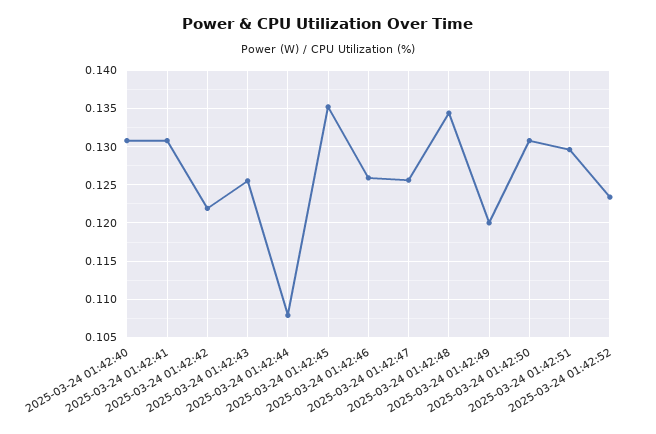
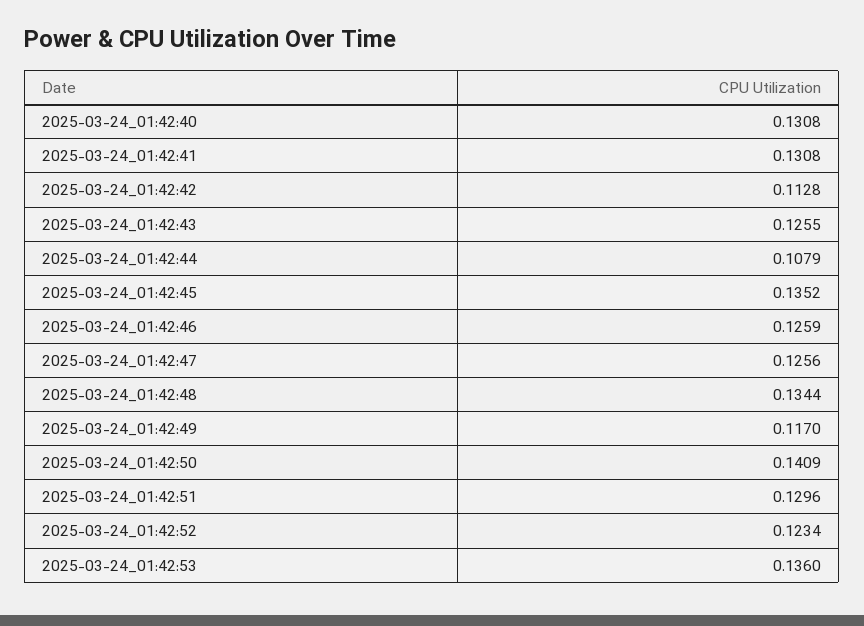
2025-03-24 01:42:42: 0.122 -> 0.1128
2025-03-24 01:42:49: 0.12 -> 0.117
2025-03-24 01:42:50: 0.131 -> 0.1409
2025-03-24_01:42:53: none -> 0.136

